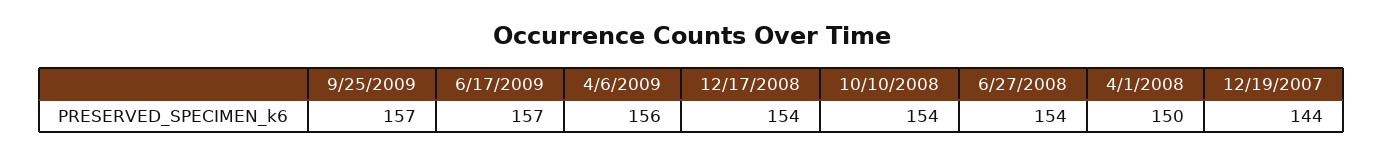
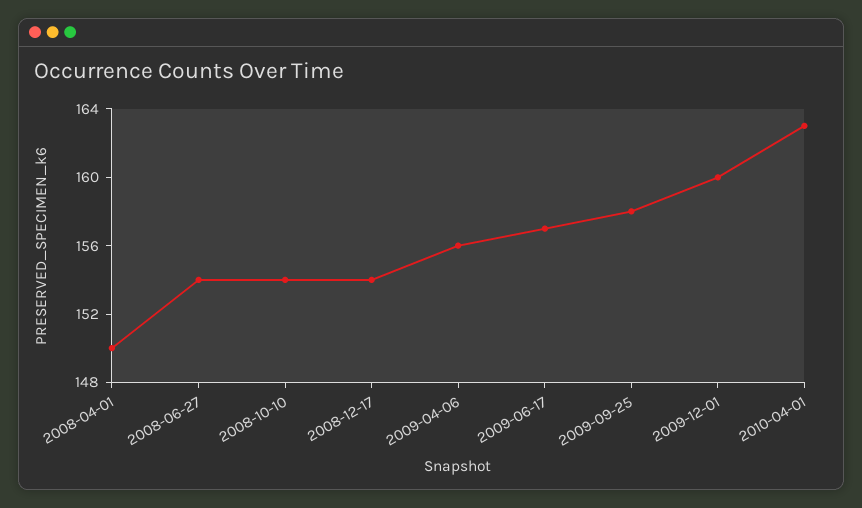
9/25/2009: 157 -> 158
12/19/2007: 144 -> none
2009-12-01: none -> 160
2010-04-01: none -> 163

